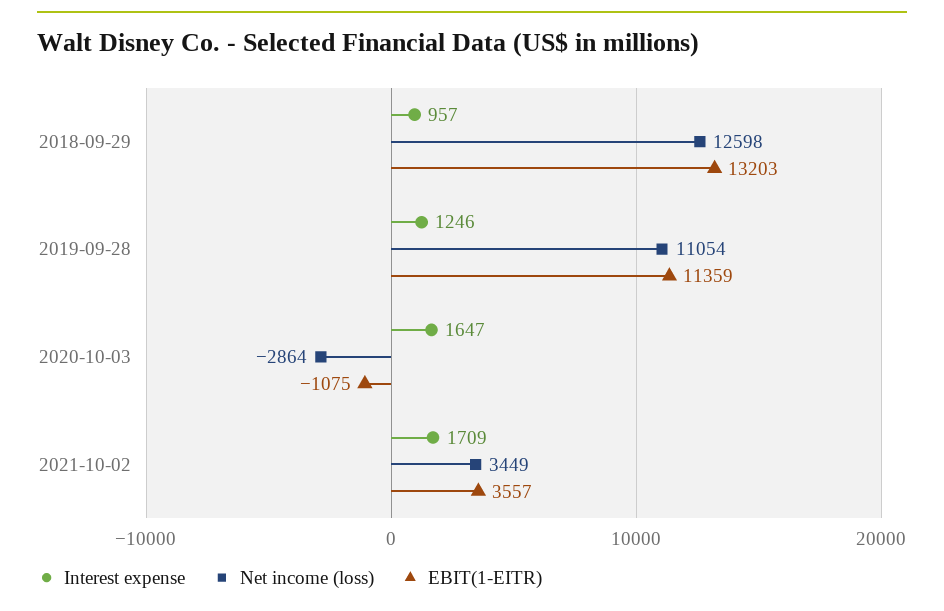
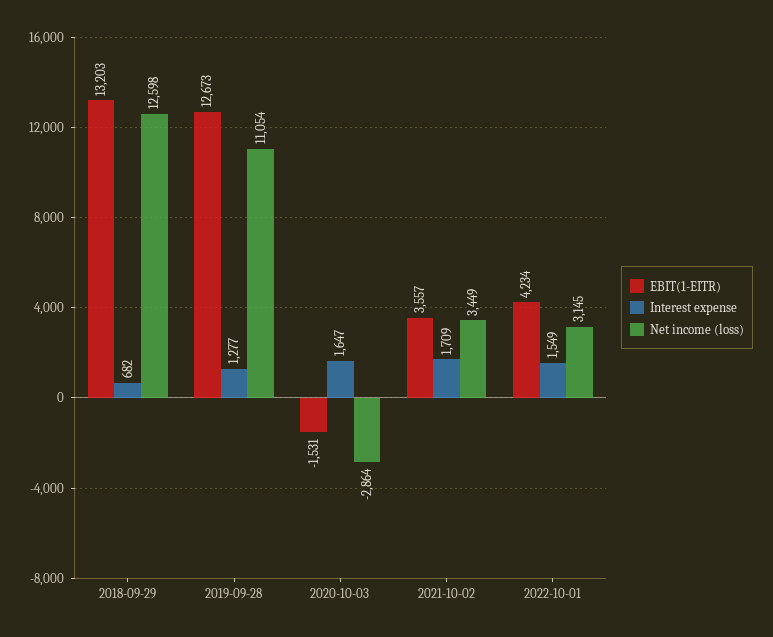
Interest expense, 2018-09-29: 957 -> 682
Interest expense, 2019-09-28: 1246 -> 1277
EBIT(1-EITR), 2019-09-28: 11359 -> 12673
EBIT(1-EITR), 2020-10-03: -1075 -> -1531
EBIT(1-EITR), 2022-10-01: none -> 4234
Interest expense, 2022-10-01: none -> 1549
Net income (loss), 2022-10-01: none -> 3145

